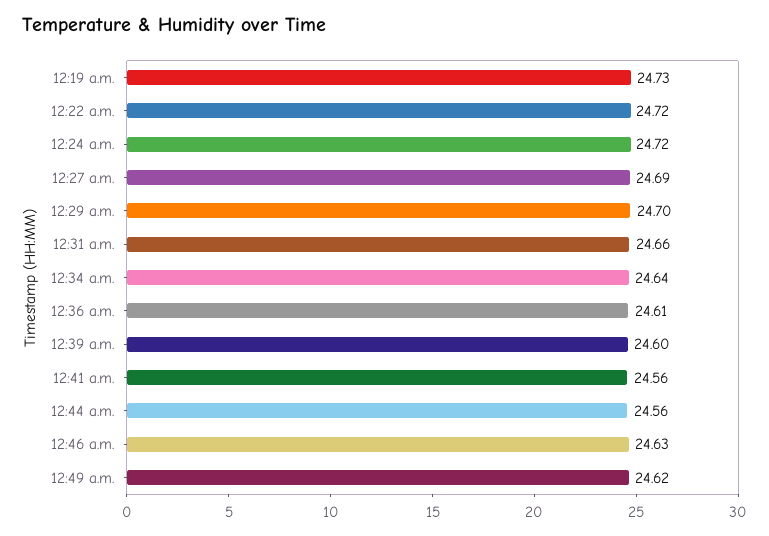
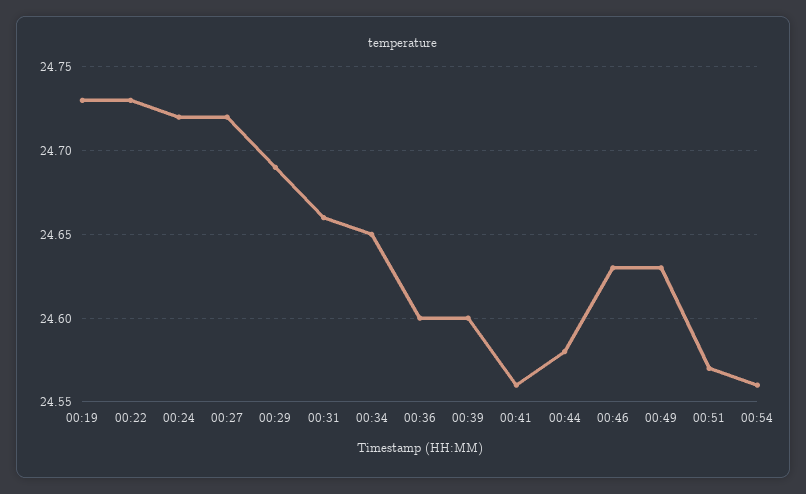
12:22 a.m.: 24.72 -> 24.73
12:27 a.m.: 24.69 -> 24.72
12:29 a.m.: 24.7 -> 24.69
12:34 a.m.: 24.64 -> 24.65
12:36 a.m.: 24.61 -> 24.6
12:44 a.m.: 24.56 -> 24.58
12:49 a.m.: 24.62 -> 24.63
00:51: none -> 24.57
00:54: none -> 24.56

